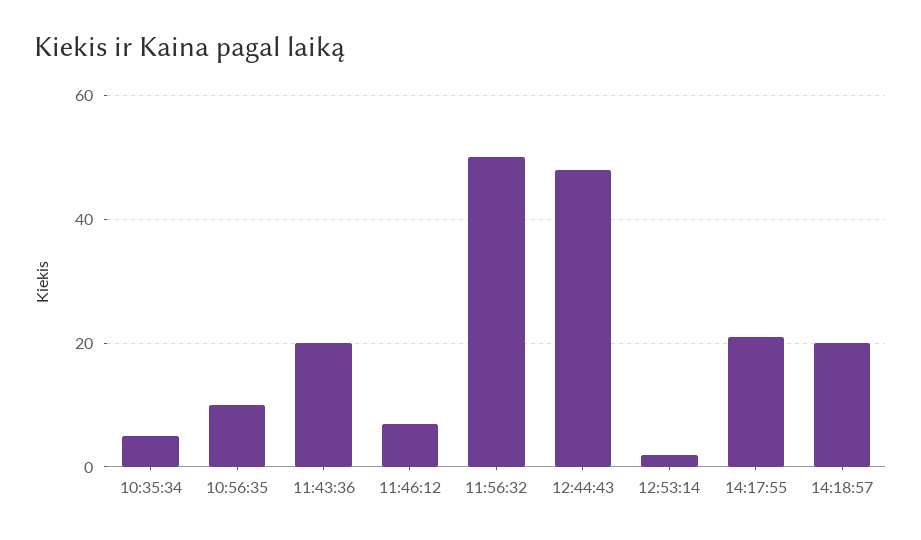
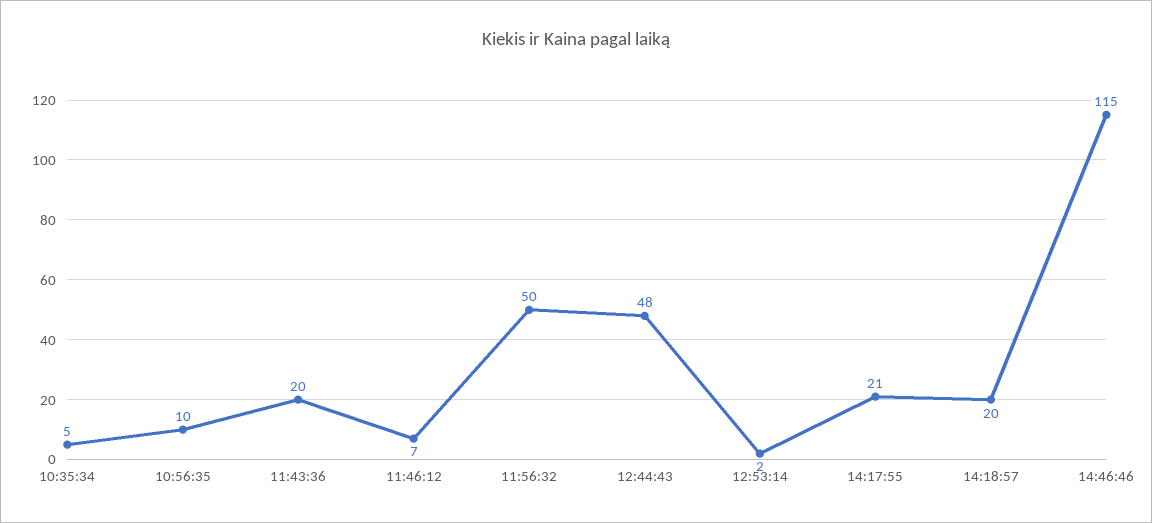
14:46:46: none -> 115

